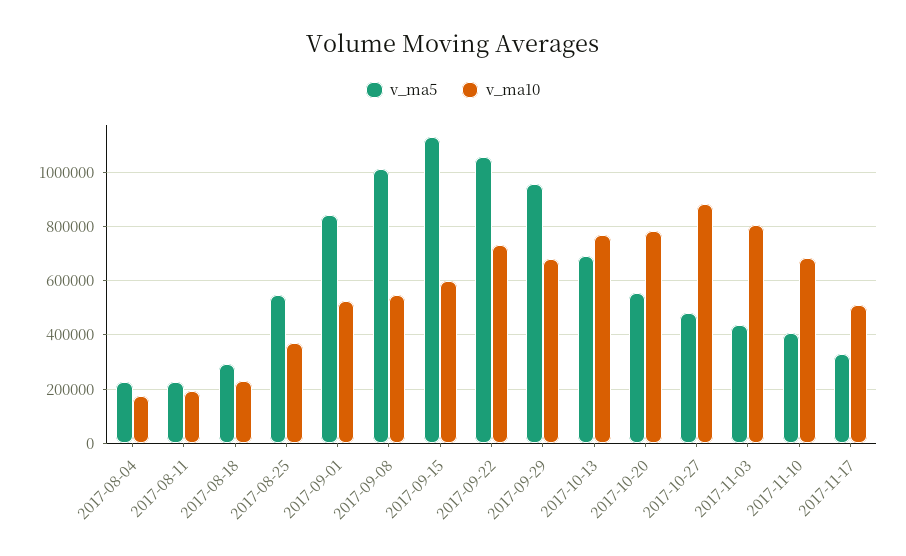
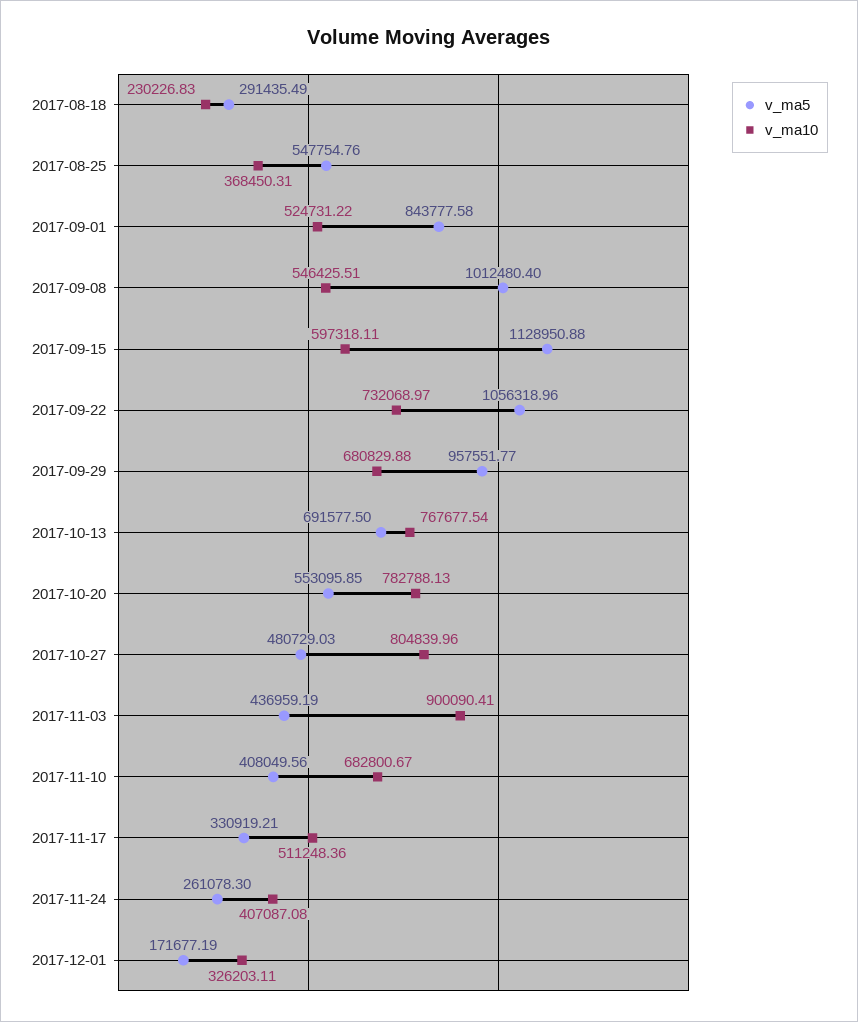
v_ma5, 2017-08-04: 225000 -> none
v_ma10, 2017-08-04: 175000 -> none
v_ma5, 2017-08-11: 225000 -> none
v_ma10, 2017-08-11: 200000 -> none
v_ma10, 2017-10-27: 875000 -> 804839.96
v_ma10, 2017-11-03: 800000 -> 900090.41
v_ma5, 2017-11-24: none -> 261078.3
v_ma10, 2017-11-24: none -> 407087.08
v_ma5, 2017-12-01: none -> 171677.19
v_ma10, 2017-12-01: none -> 326203.11

